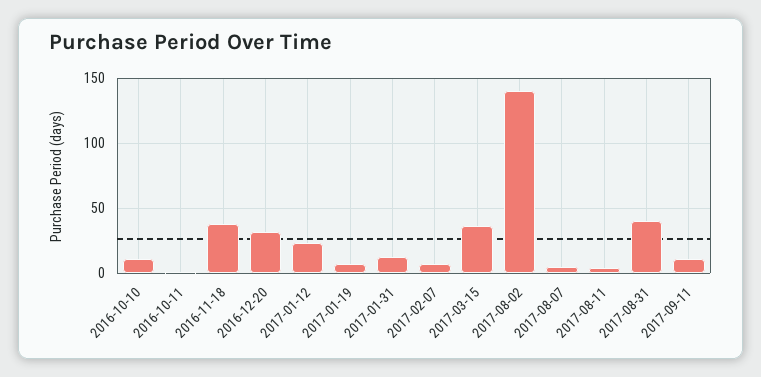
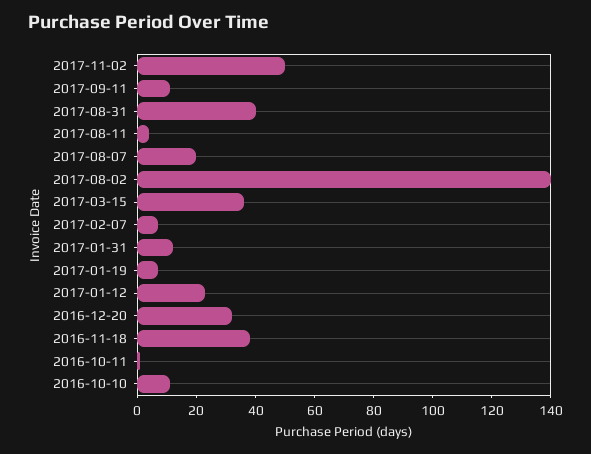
2017-08-07: 5 -> 20
2017-11-02: none -> 50

